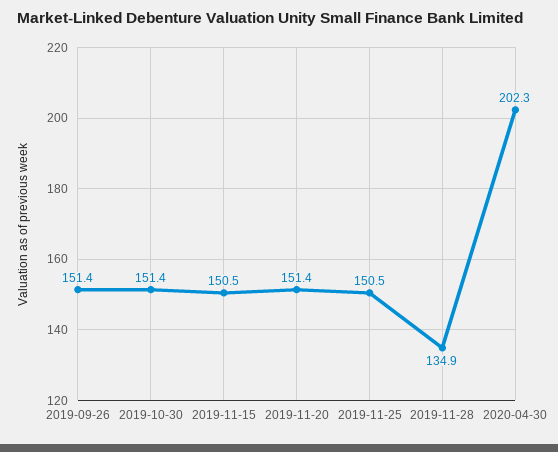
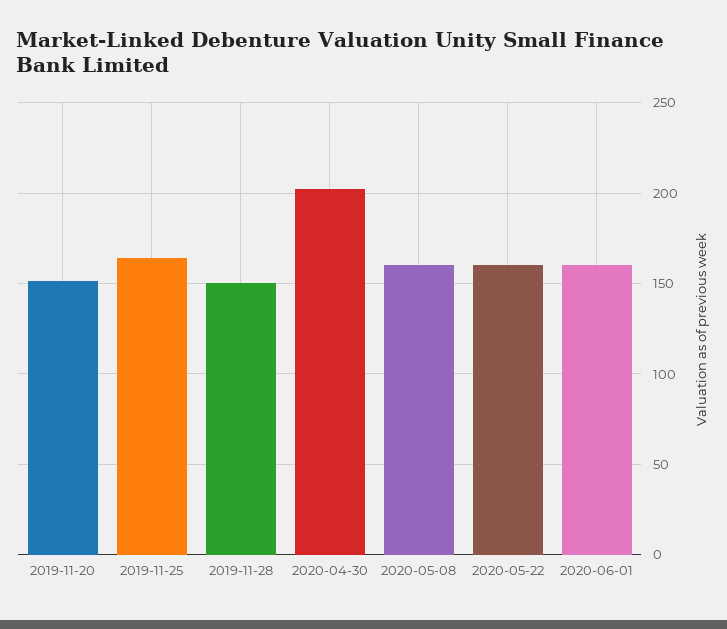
2019-09-26: 151.4 -> none
2019-10-30: 151.4 -> none
2019-11-15: 150.5 -> none
2019-11-25: 150.5 -> 165
2019-11-28: 134.9 -> 150
2020-05-08: none -> 160
2020-05-22: none -> 160
2020-06-01: none -> 160

